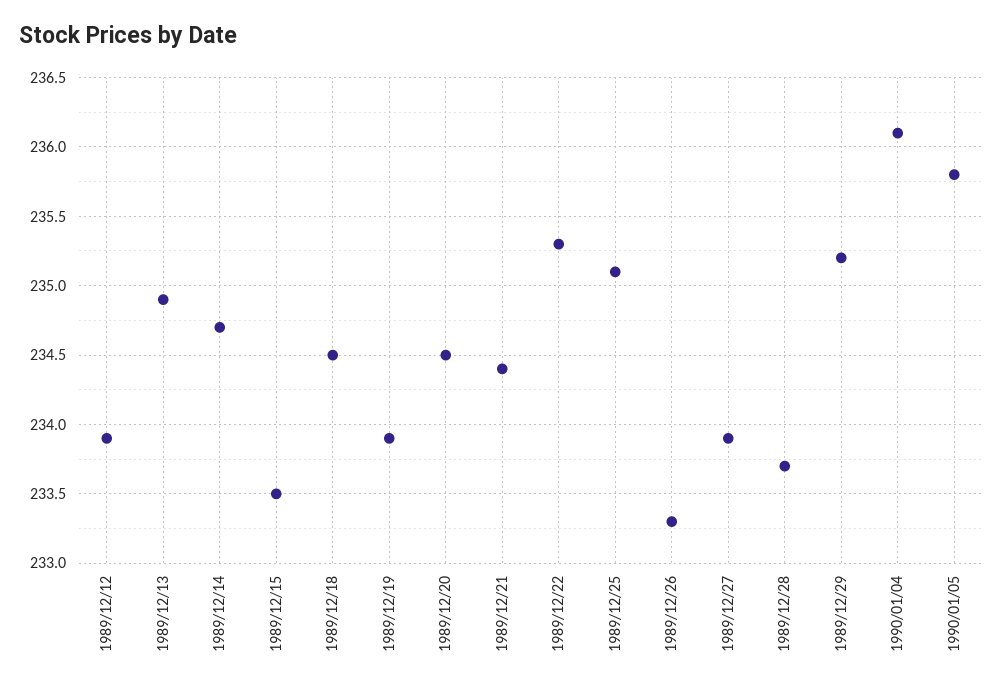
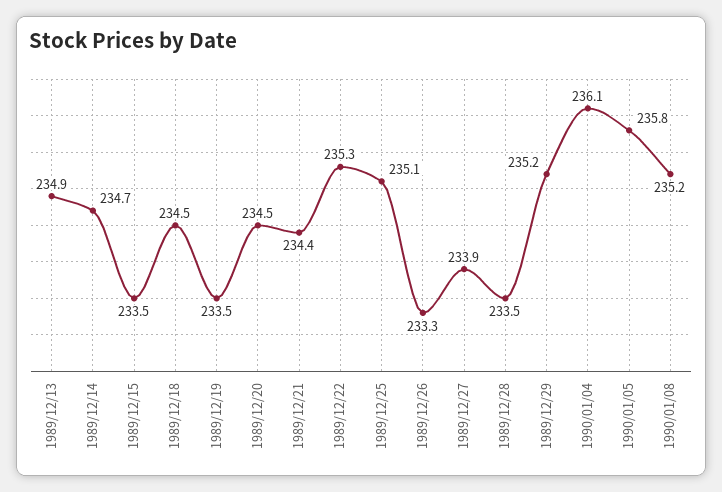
1989/12/12: 233.9 -> none
1989/12/19: 233.9 -> 233.5
1989/12/28: 233.7 -> 233.5
1990/01/08: none -> 235.2

